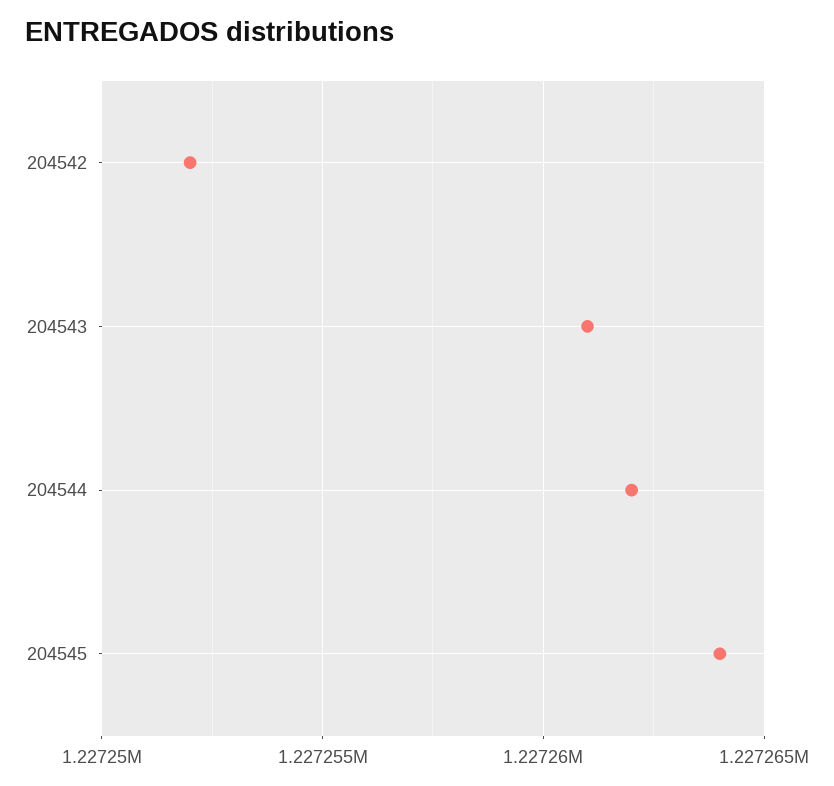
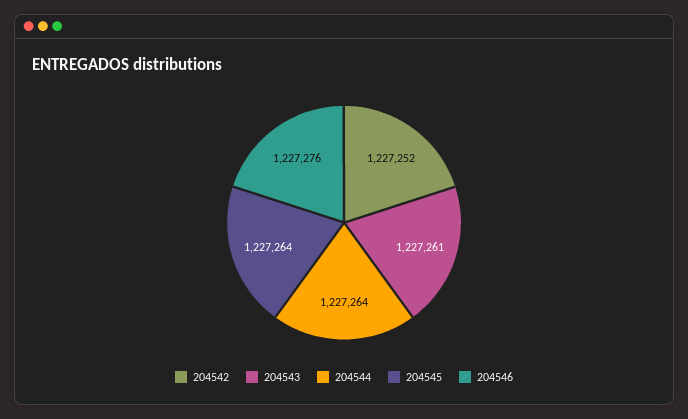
204544: 1227262 -> 1227264
204546: none -> 1227276

